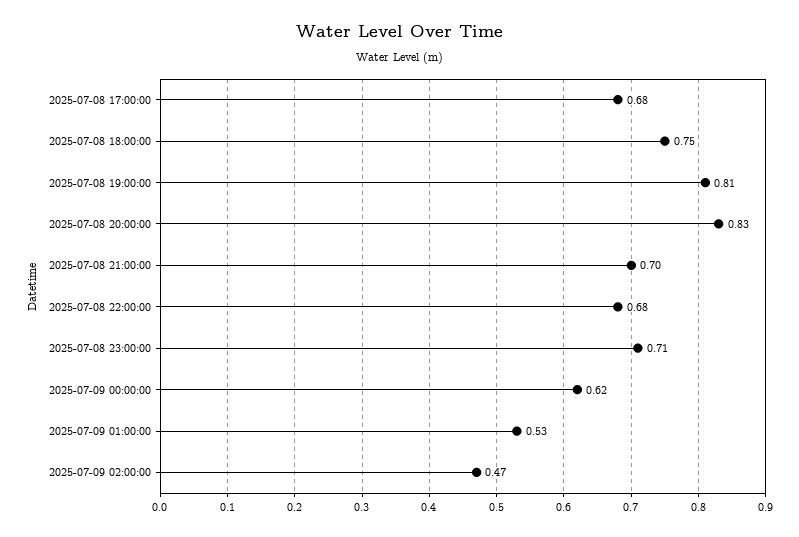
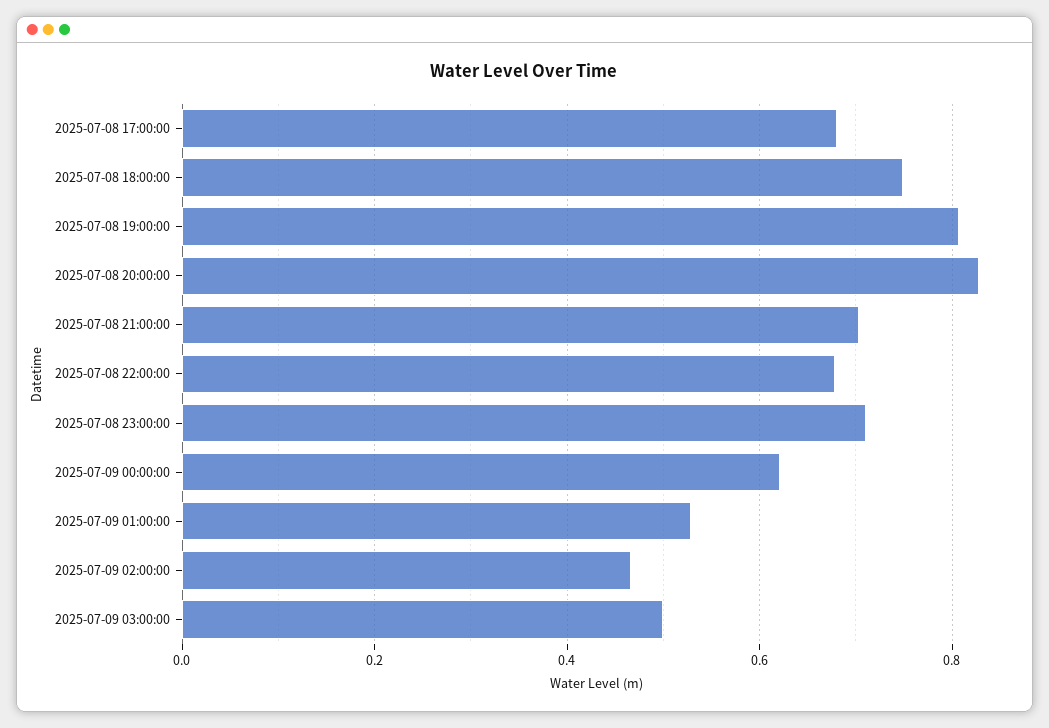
2025-07-09 03:00:00: none -> 0.5

